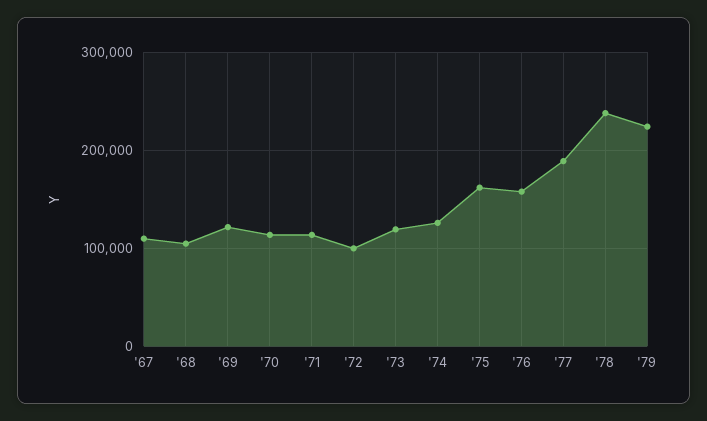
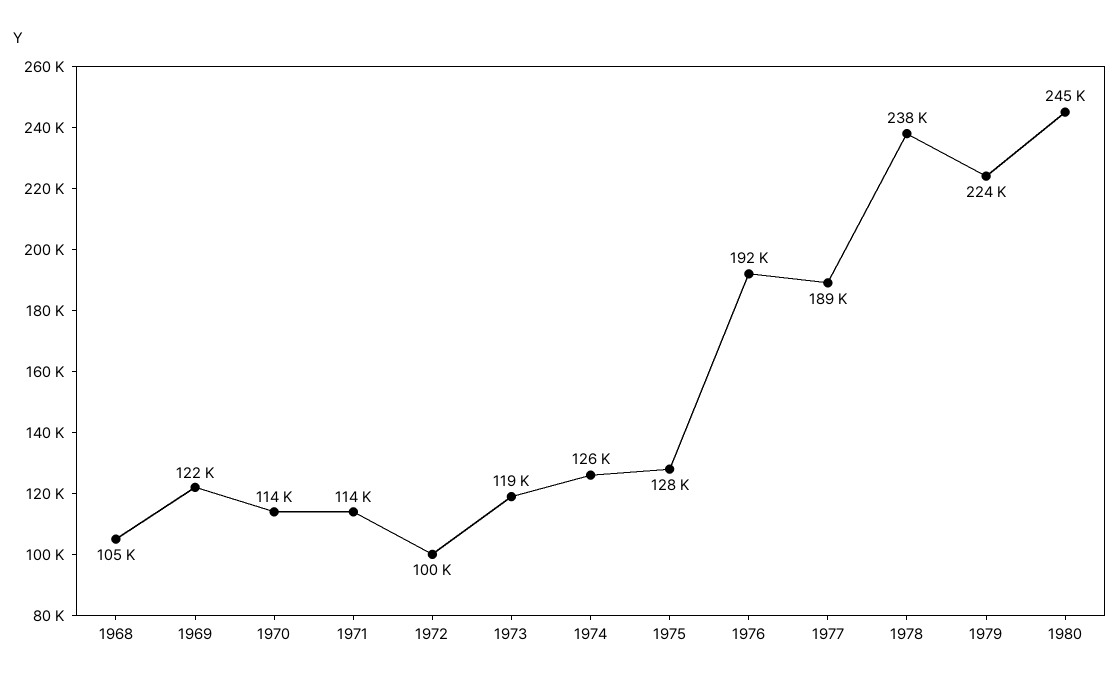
'67: 110000 -> none
'75: 160000 -> 128000
'76: 160000 -> 192000
1980: none -> 245000

